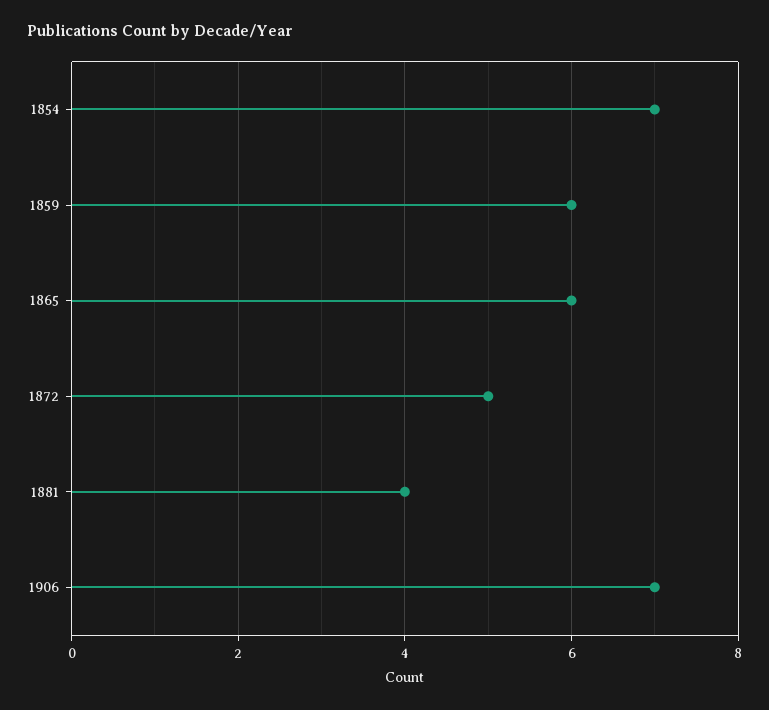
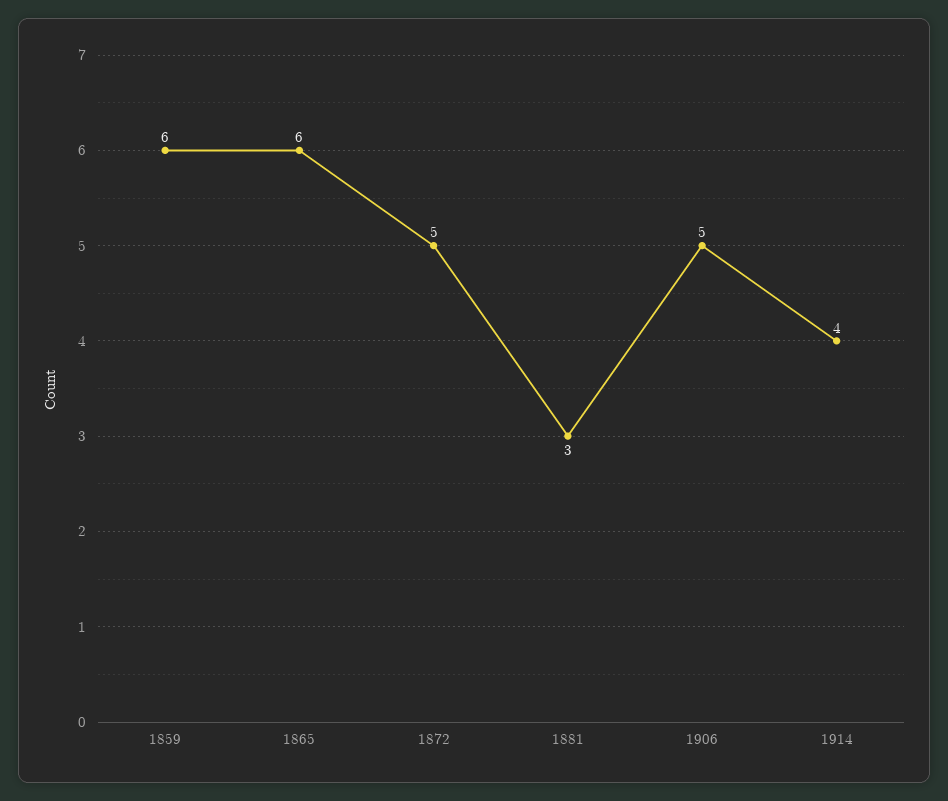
1854: 7 -> none
1881: 4 -> 3
1906: 7 -> 5
1914: none -> 4

